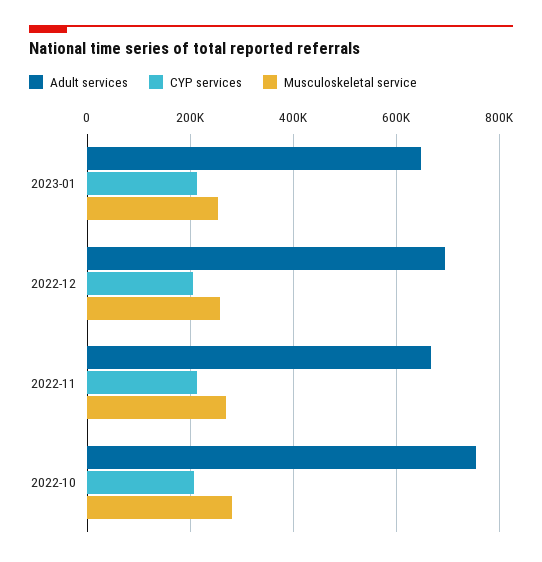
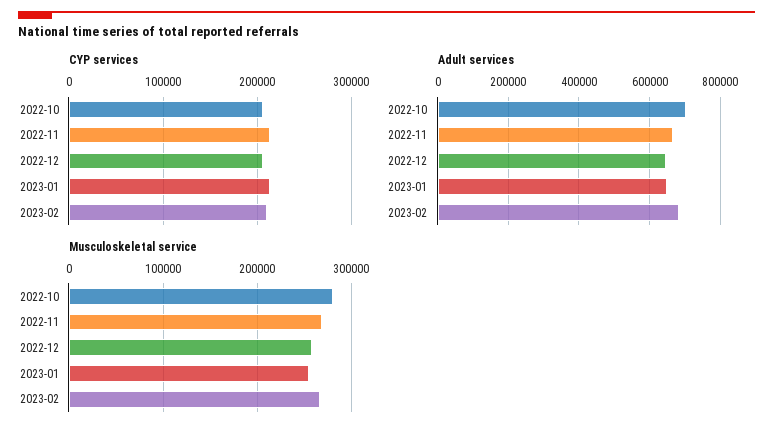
Adult services, 2022-12: 700000 -> 640000
Adult services, 2022-10: 760000 -> 700000
CYP services, 2023-02: none -> 210000
Adult services, 2023-02: none -> 680000
Musculoskeletal service, 2023-02: none -> 270000

